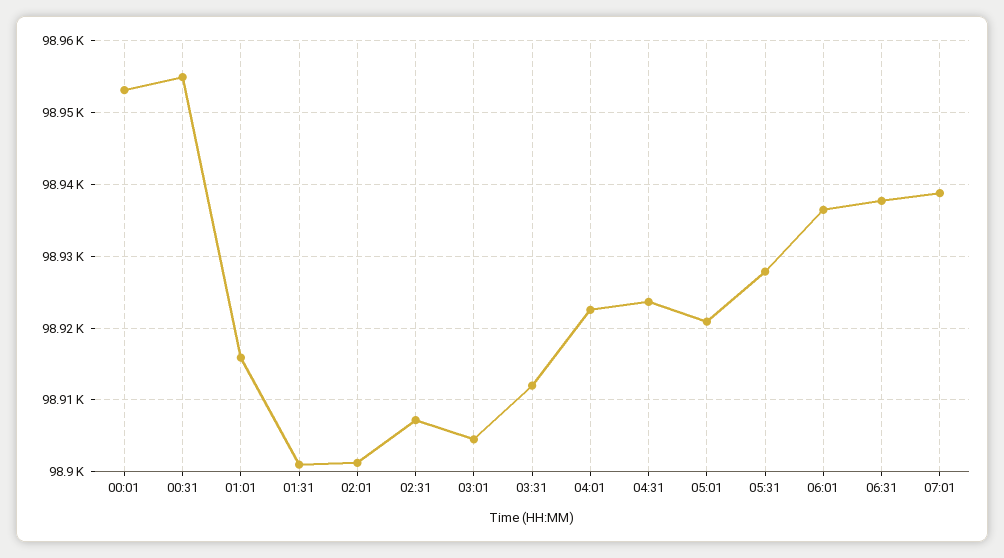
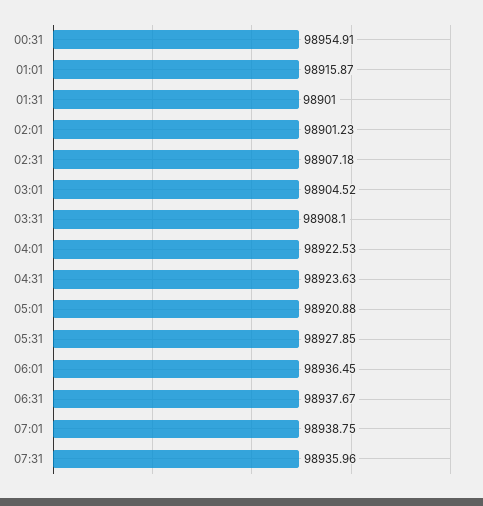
00:01: 98953 -> none
03:31: 98912 -> 98908.1
07:31: none -> 98935.96

